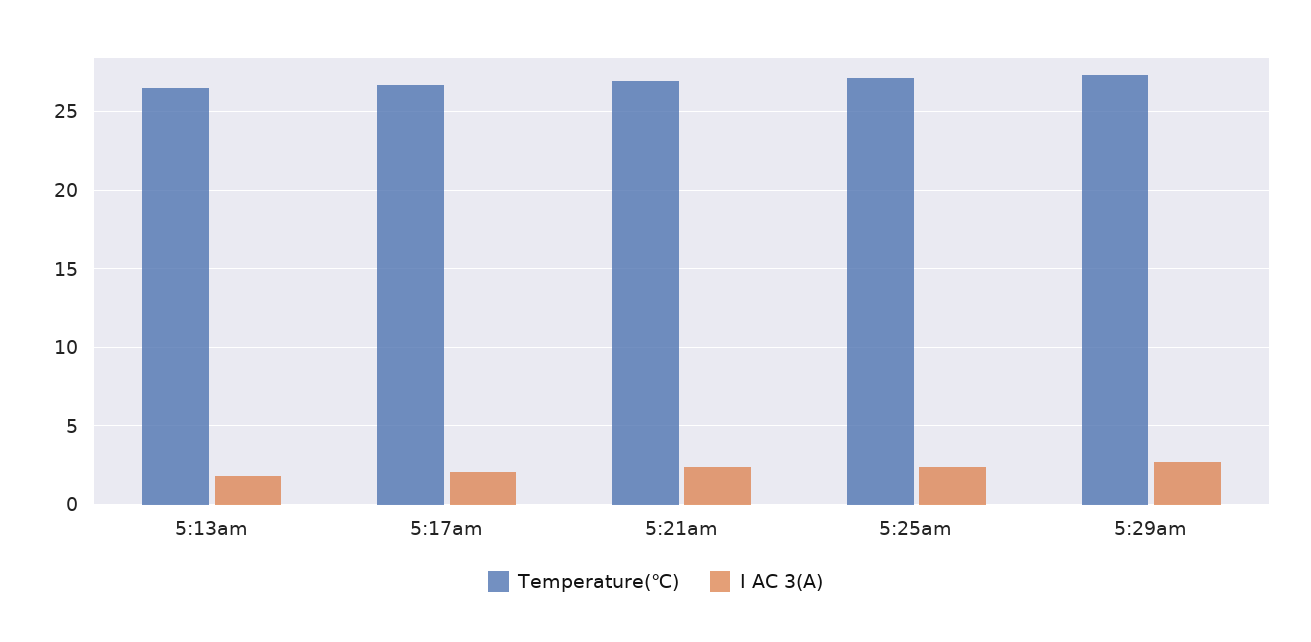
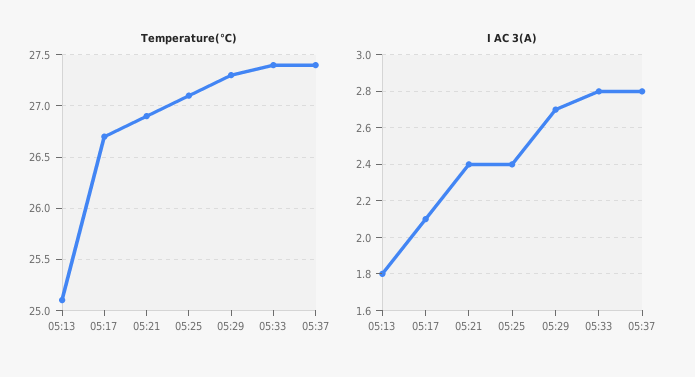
Temperature(℃), 5:13am: 26.5 -> 25.1
Temperature(℃), 05:33: none -> 27.4
Temperature(℃), 05:37: none -> 27.4
I AC 3(A), 05:33: none -> 2.8
I AC 3(A), 05:37: none -> 2.8

